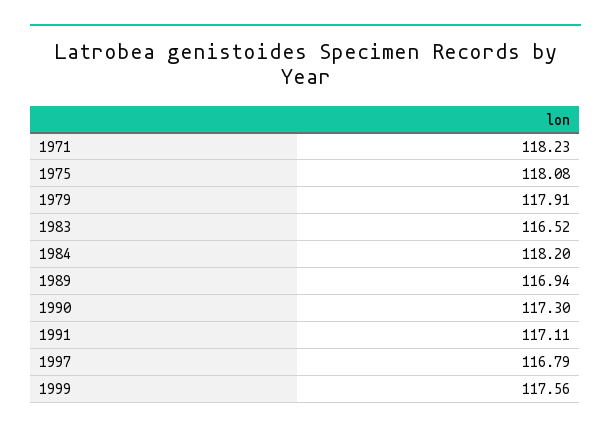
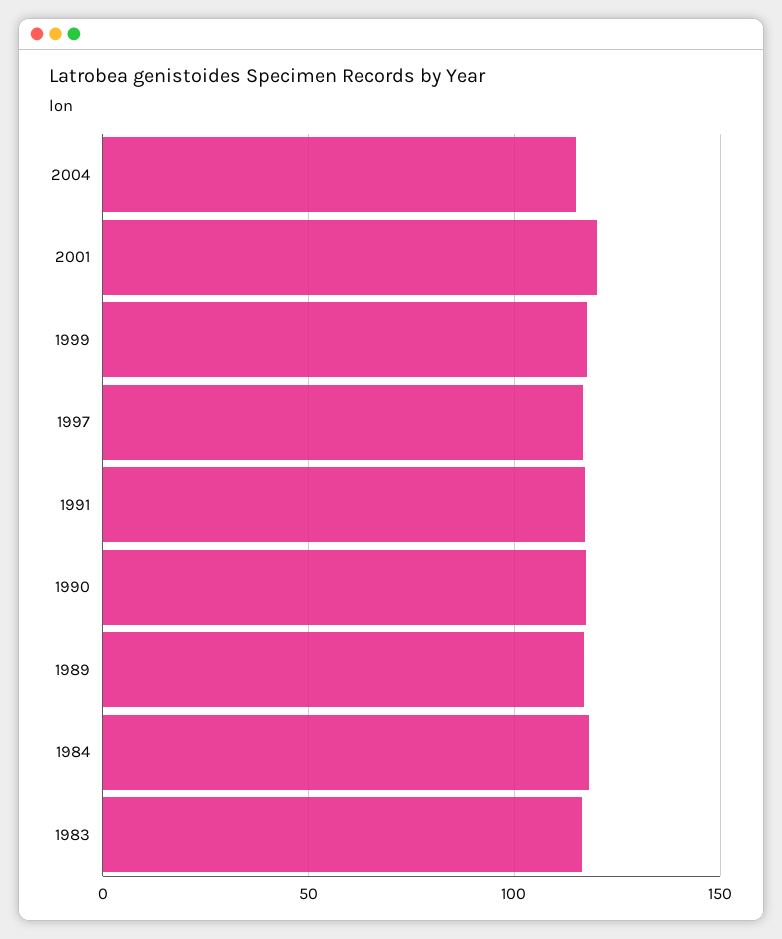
1971: 118.23 -> none
1975: 118.08 -> none
1979: 117.91 -> none
2004: none -> 115
2001: none -> 120

